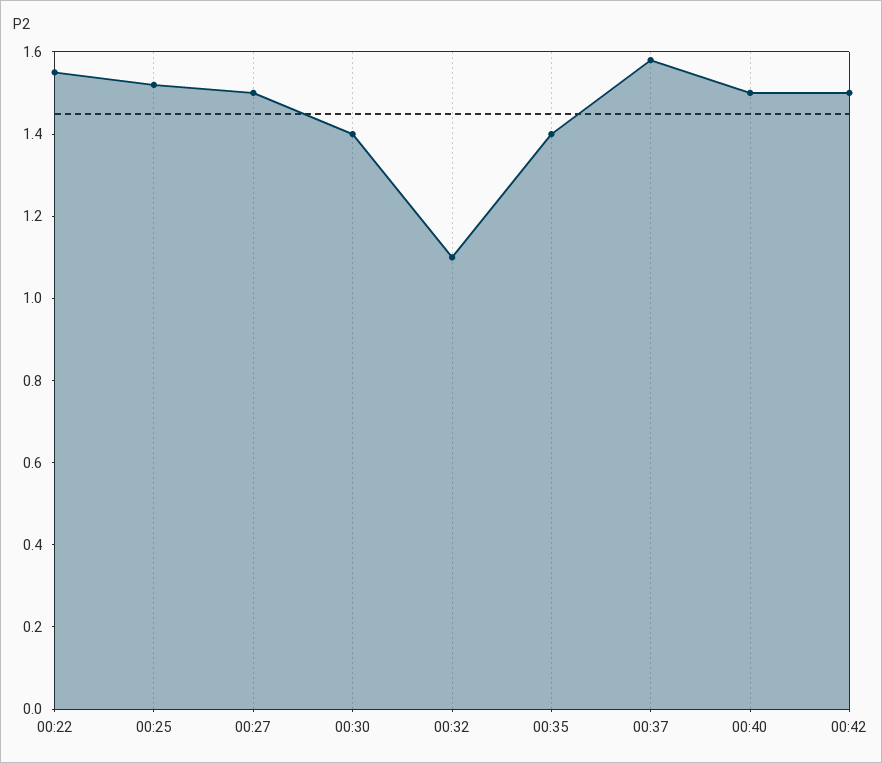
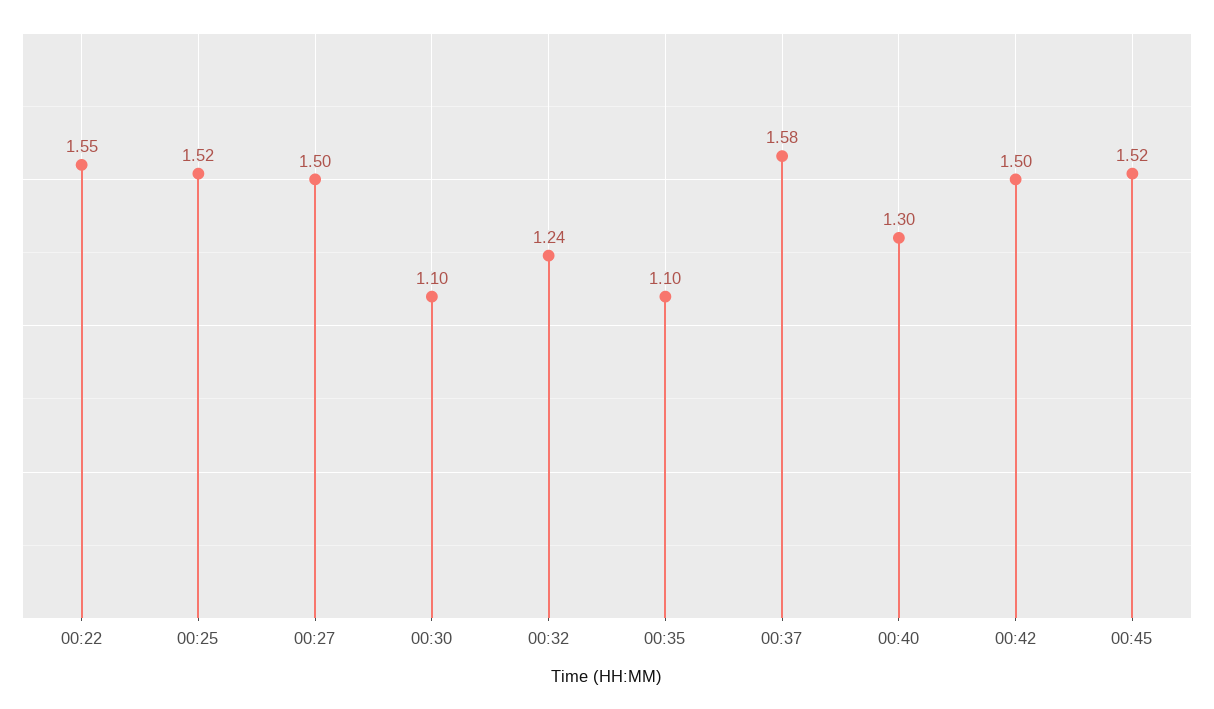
00:30: 1.4 -> 1.1
00:32: 1.1 -> 1.24
00:35: 1.4 -> 1.1
00:40: 1.5 -> 1.3
00:45: none -> 1.52

